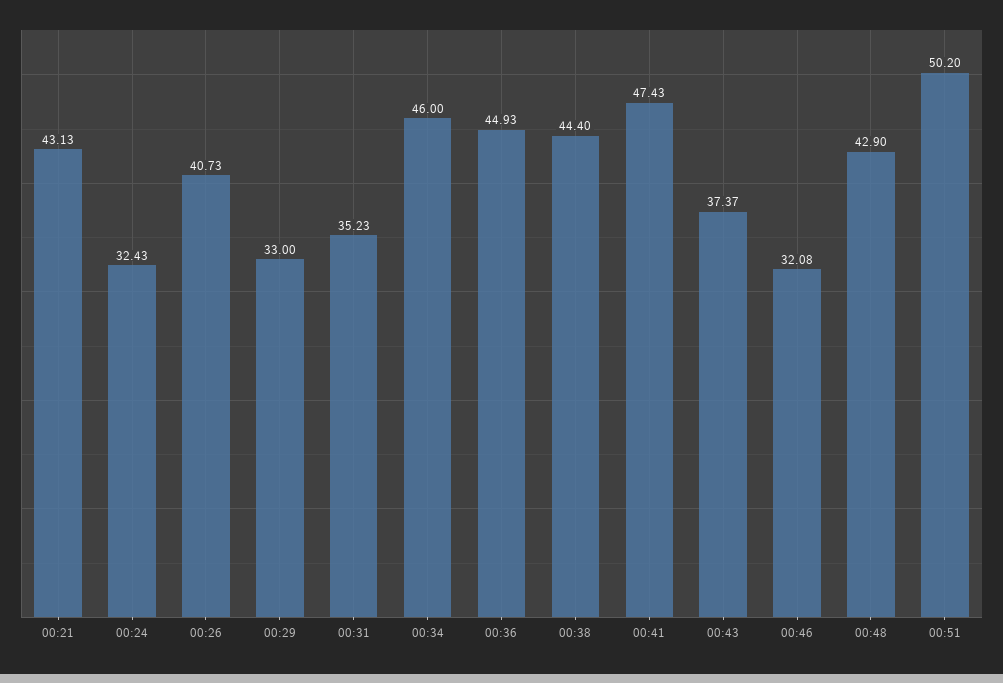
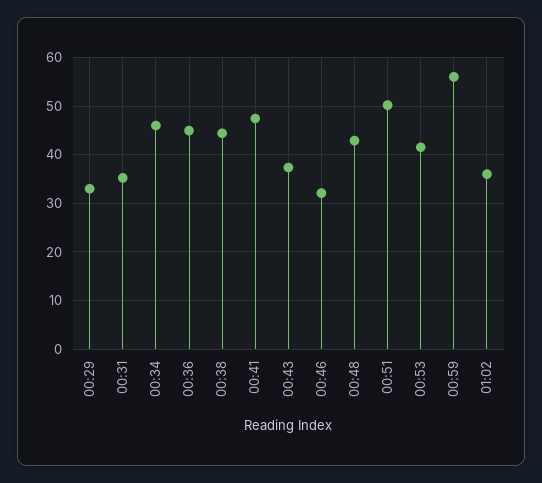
00:21: 43.13 -> none
00:24: 32.43 -> none
00:26: 40.73 -> none
00:53: none -> 42
00:59: none -> 56
01:02: none -> 36

